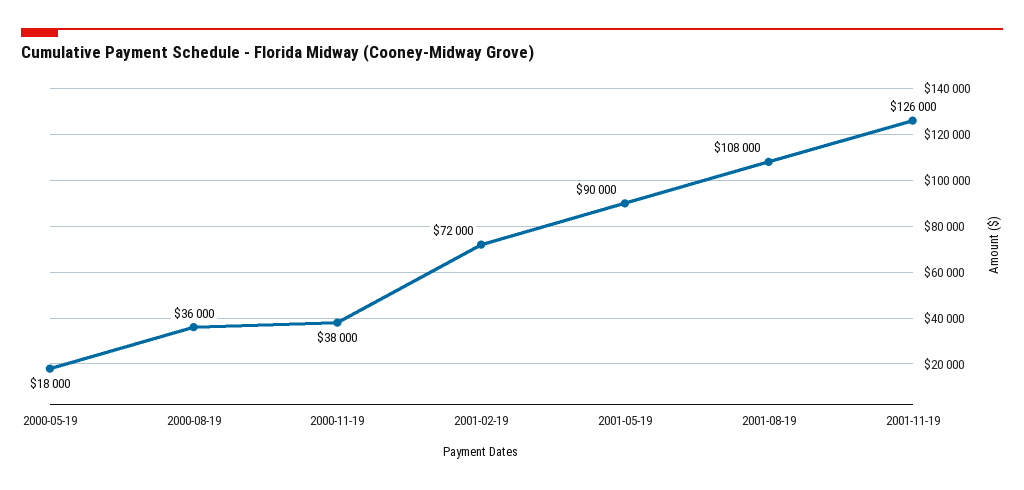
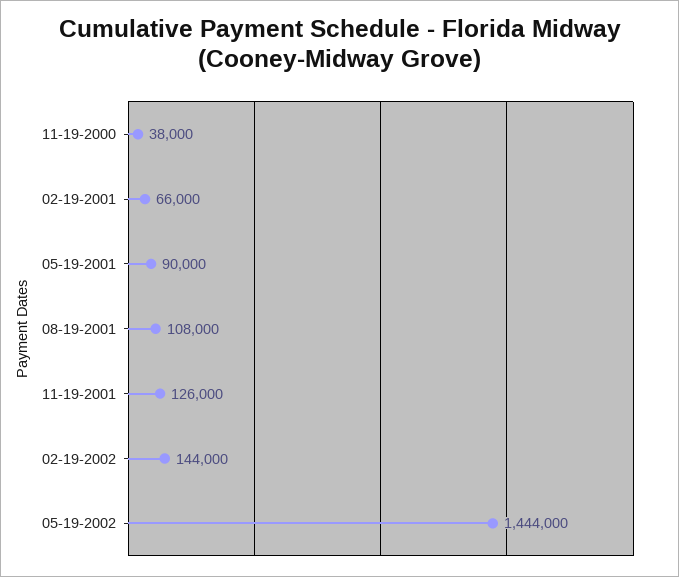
2000-05-19: 18000 -> none
2000-08-19: 36000 -> none
2001-02-19: 72000 -> 66000
02-19-2002: none -> 144000
05-19-2002: none -> 1444000

